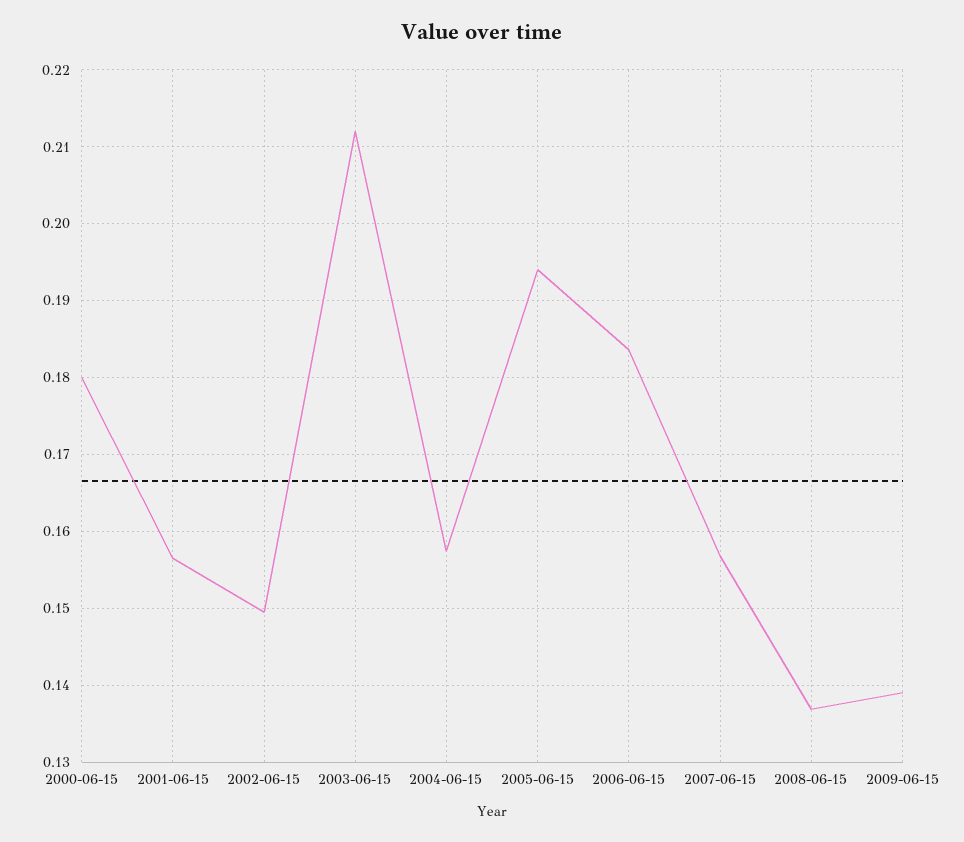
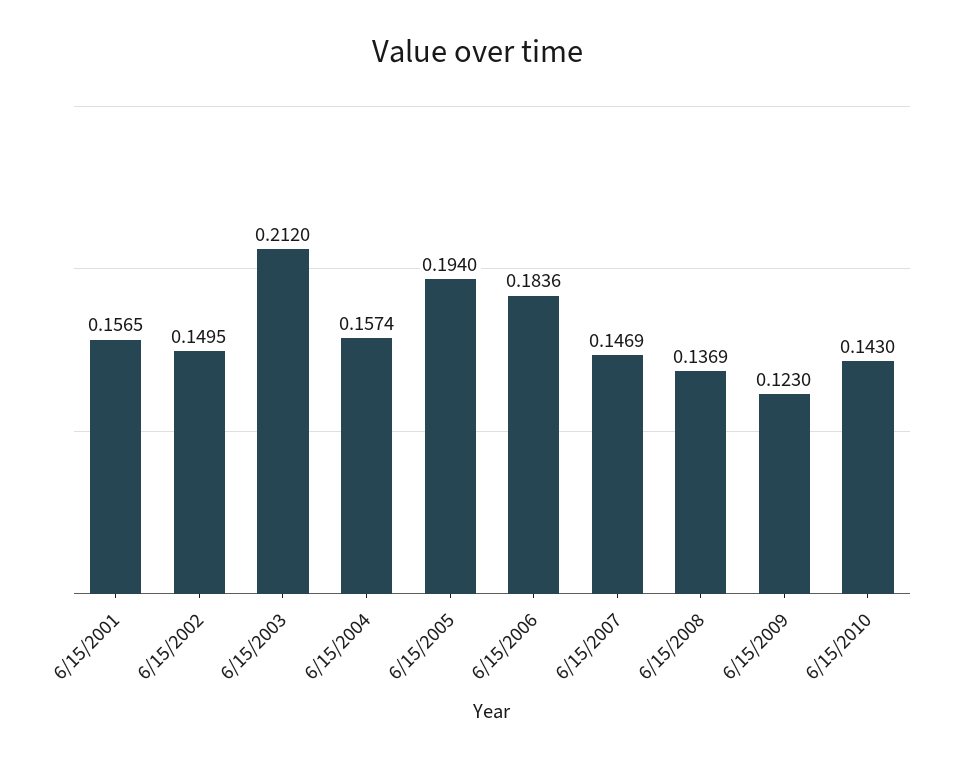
2000-06-15: 0.18 -> none
2007-06-15: 0.157 -> 0.1469
2009-06-15: 0.139 -> 0.123
6/15/2010: none -> 0.143

